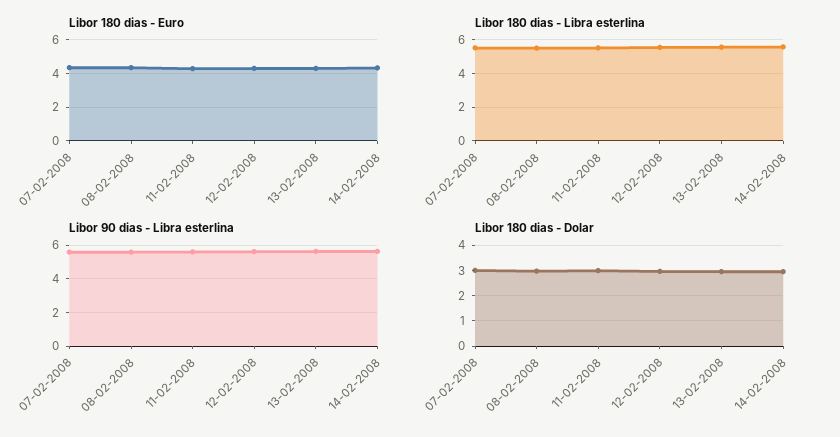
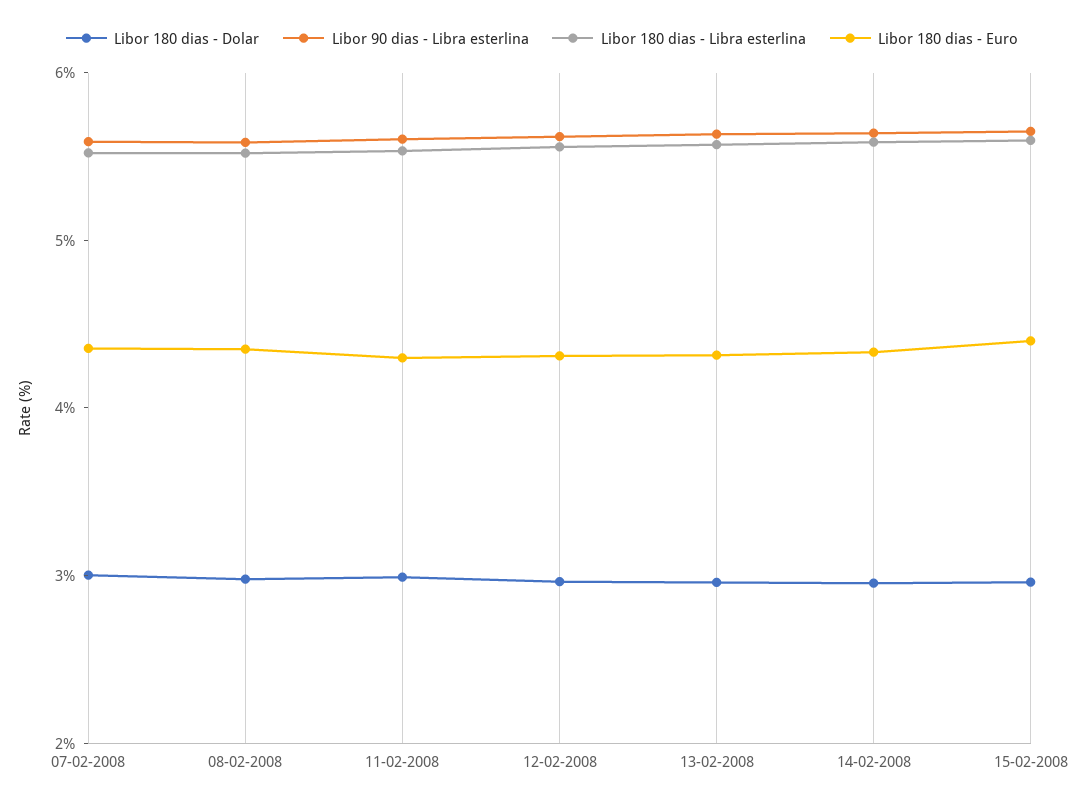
Libor 180 dias - Dolar, 15-02-2008: none -> 3
Libor 90 dias - Libra esterlina, 15-02-2008: none -> 5.6
Libor 180 dias - Libra esterlina, 15-02-2008: none -> 5.6
Libor 180 dias - Euro, 15-02-2008: none -> 4.4

